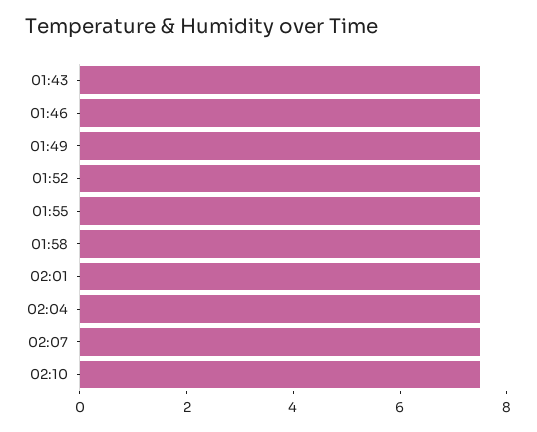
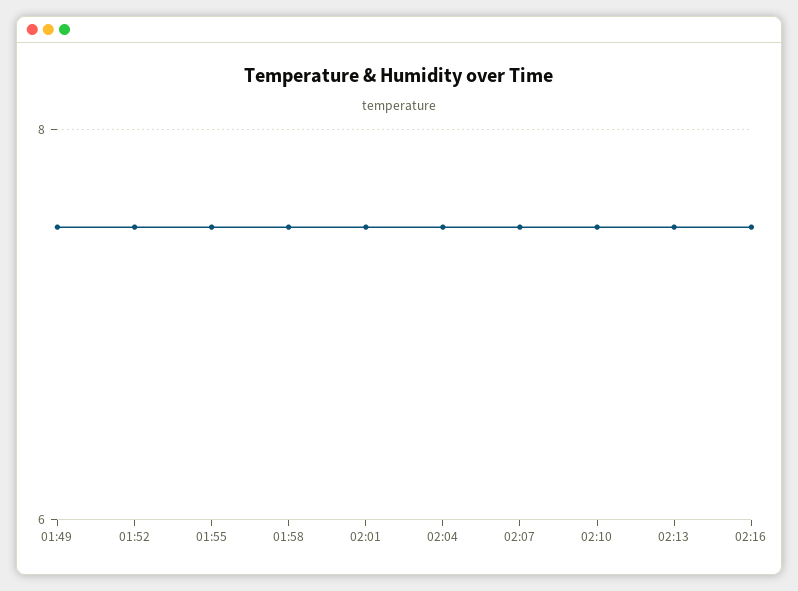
01:43: 7.5 -> none
01:46: 7.5 -> none
02:13: none -> 7.5
02:16: none -> 7.5

